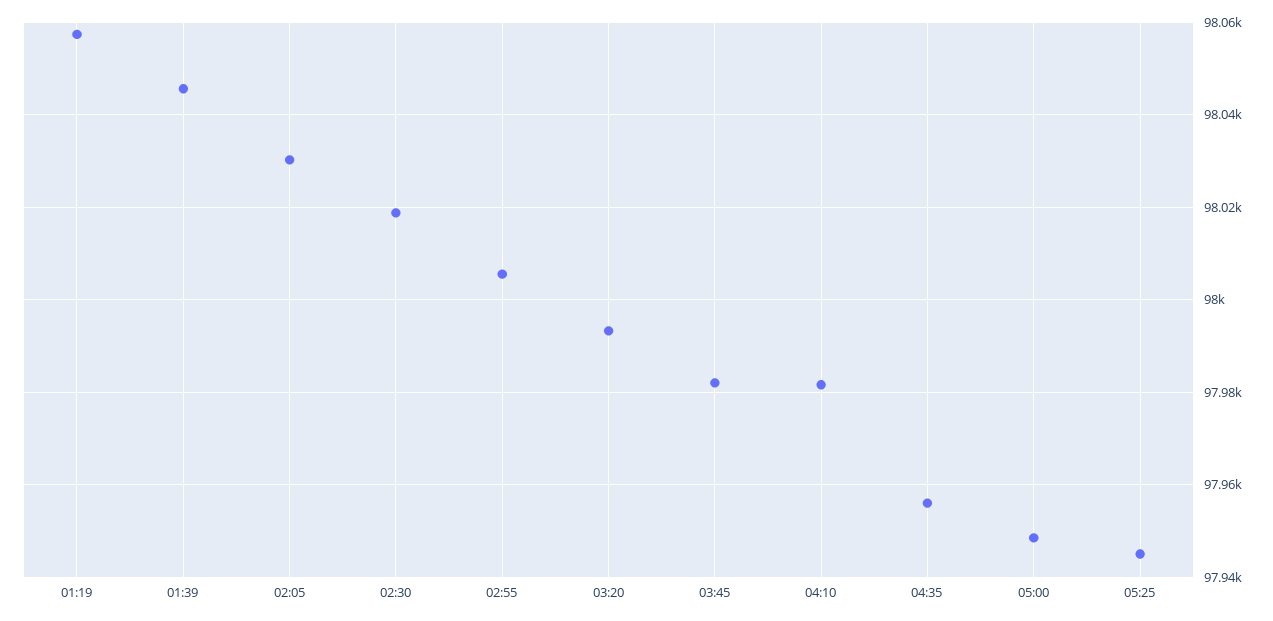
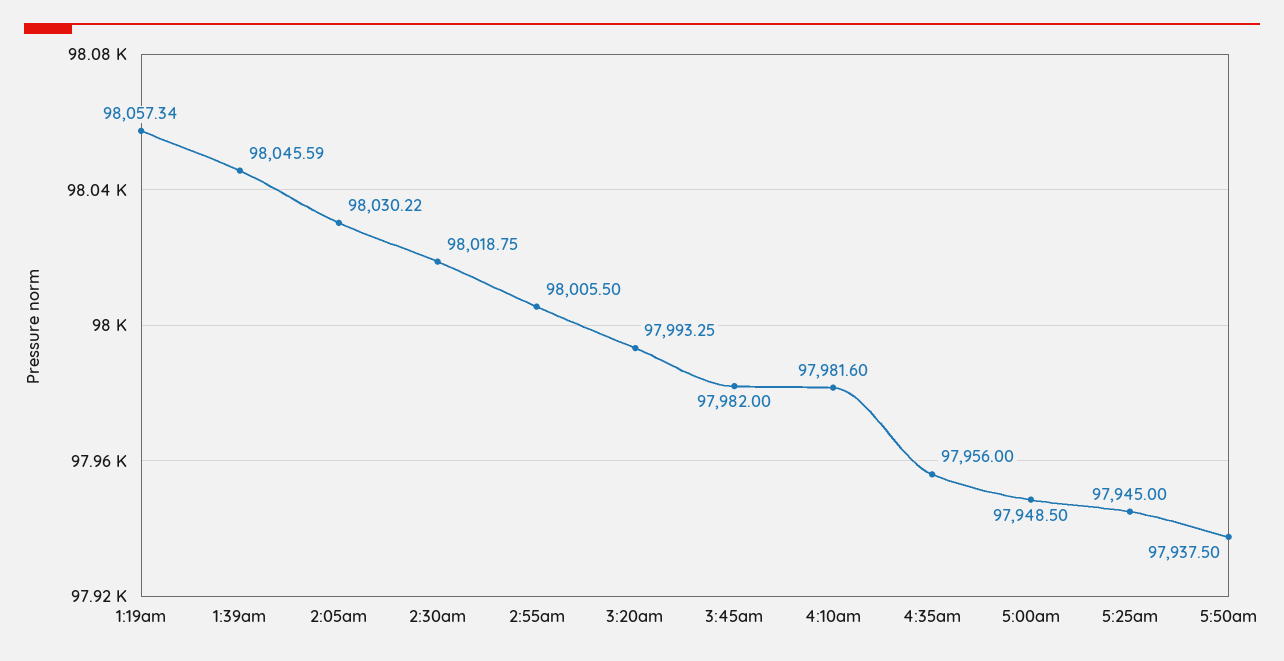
5:50am: none -> 97937.5

